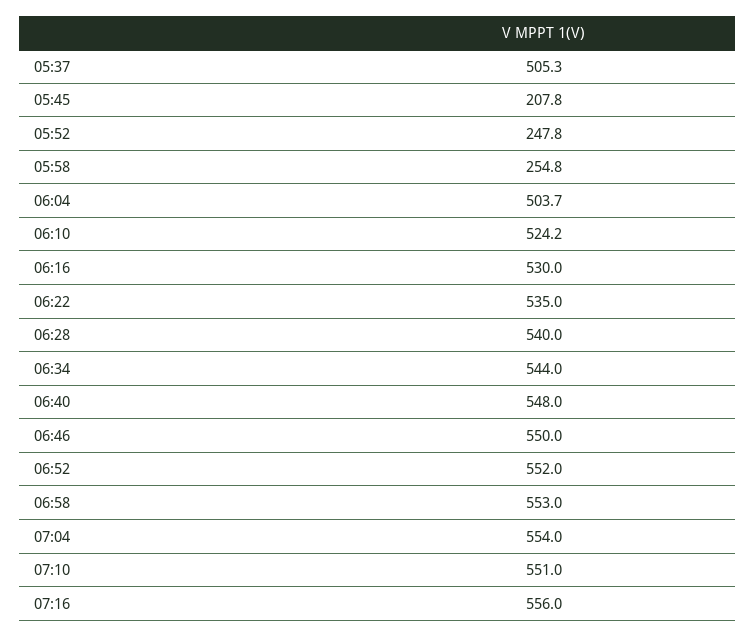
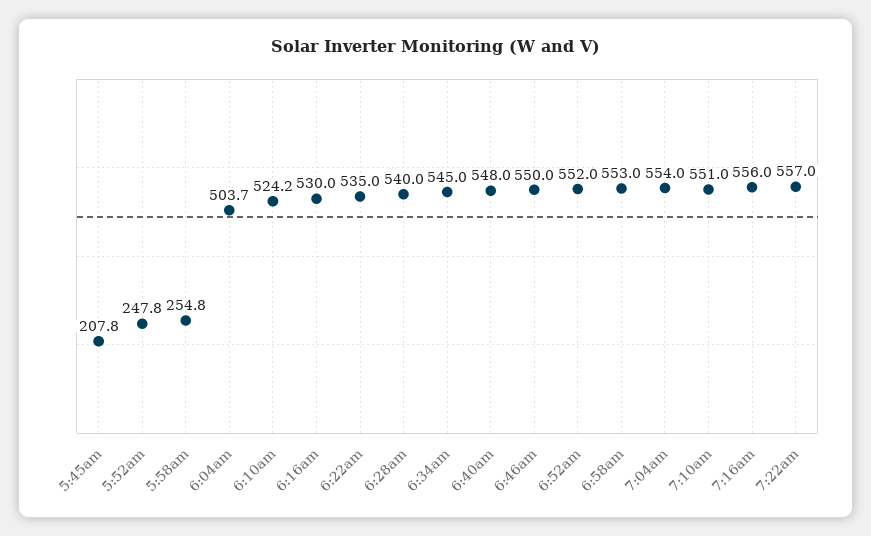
05:37: 505.3 -> none
06:34: 544 -> 545
7:22am: none -> 557

